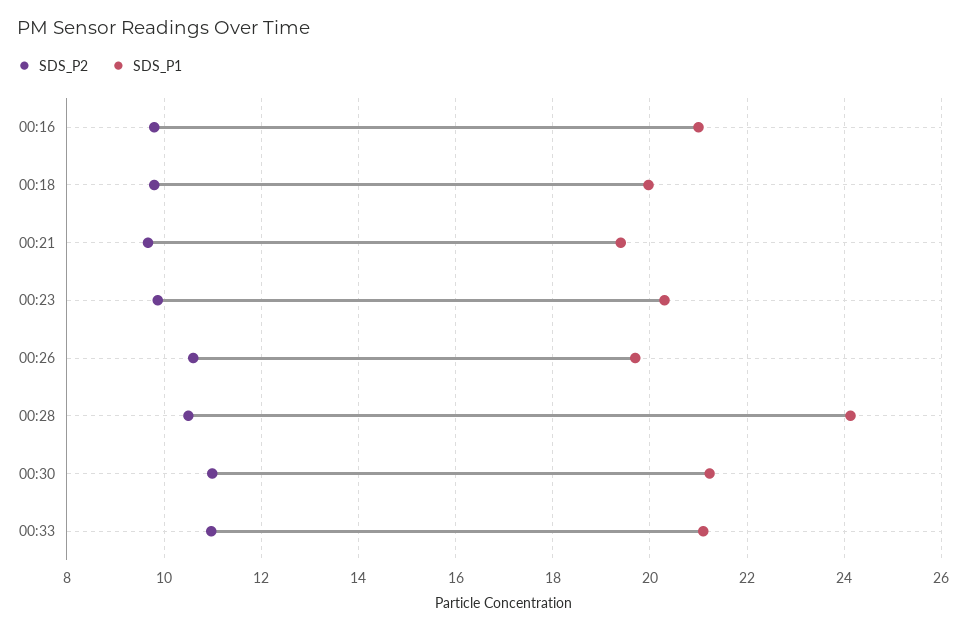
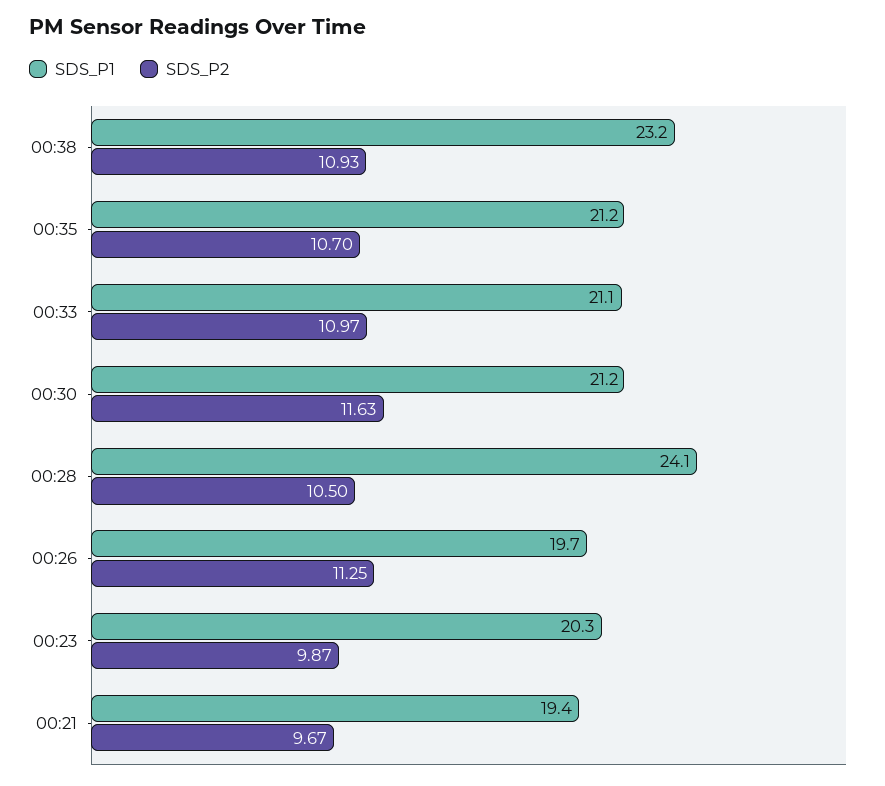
SDS_P2, 00:16: 9.8 -> none
SDS_P1, 00:16: 21 -> none
SDS_P2, 00:18: 9.8 -> none
SDS_P1, 00:18: 20 -> none
SDS_P2, 00:26: 10.6 -> 11.25
SDS_P2, 00:30: 11 -> 11.63
SDS_P1, 00:38: none -> 23.2
SDS_P2, 00:38: none -> 10.93
SDS_P1, 00:35: none -> 21.2
SDS_P2, 00:35: none -> 10.7

